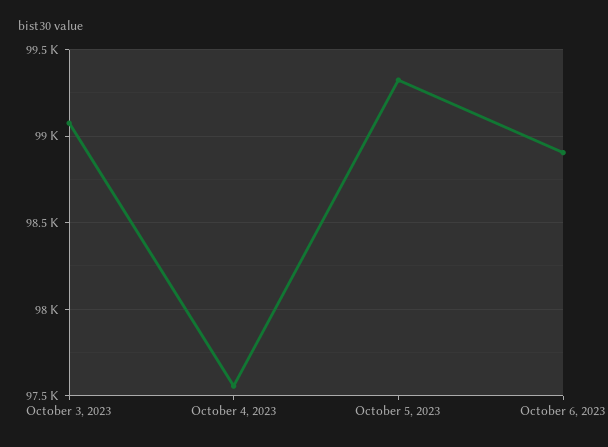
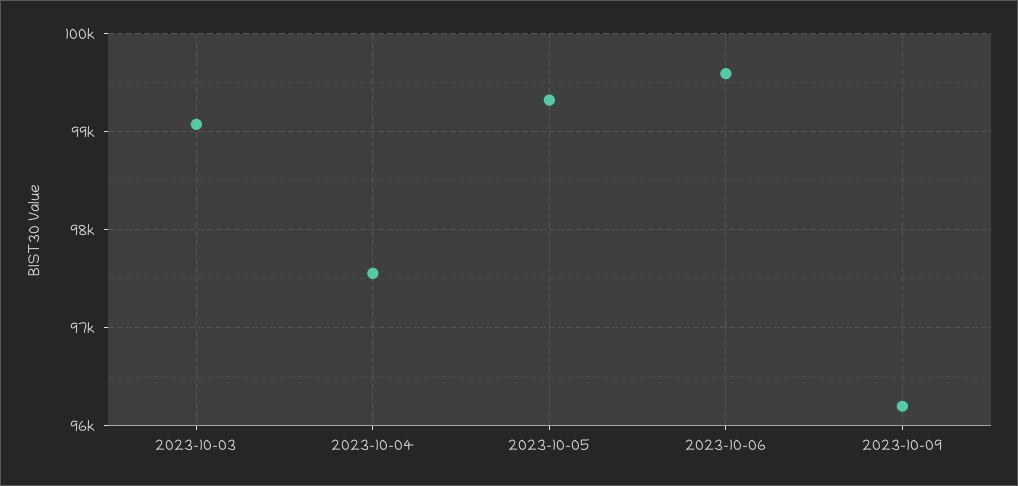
October 6, 2023: 98900 -> 99600
2023-10-09: none -> 96200

